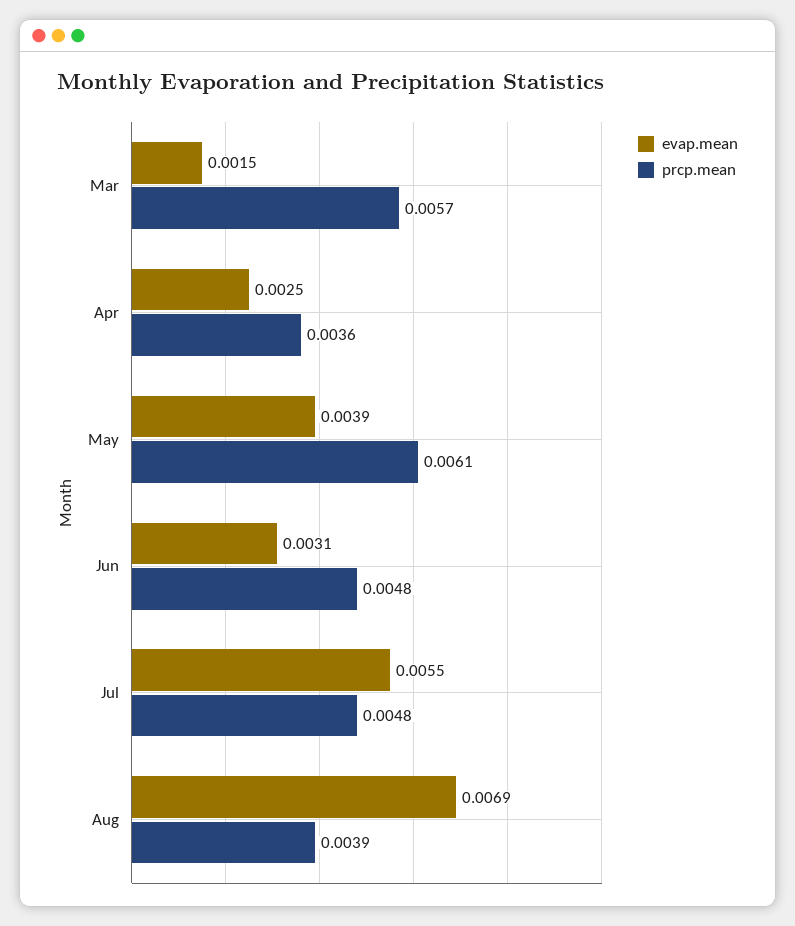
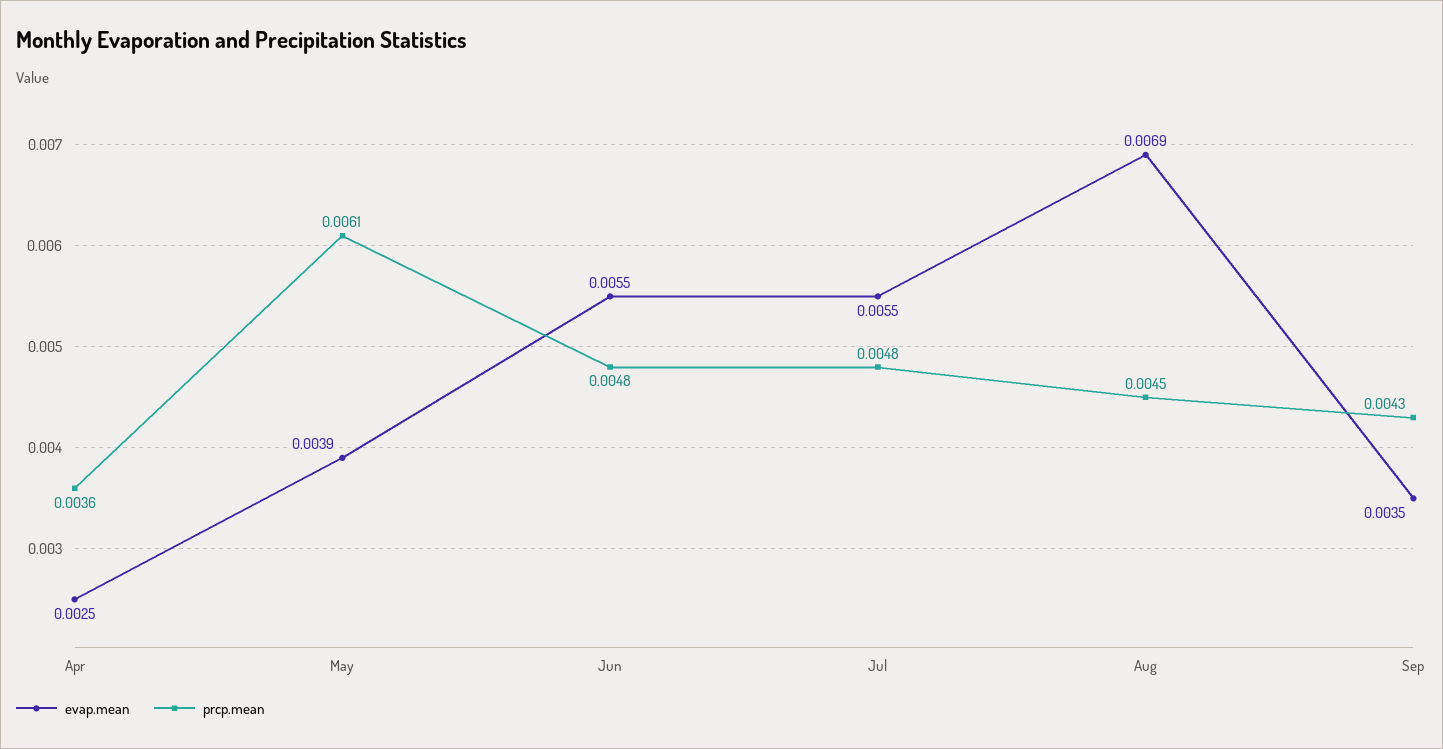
evap.mean, Mar: 0.0015 -> none
prcp.mean, Mar: 0.0057 -> none
evap.mean, Jun: 0.0031 -> 0.0055
prcp.mean, Aug: 0.0039 -> 0.0045
evap.mean, Sep: none -> 0.0035
prcp.mean, Sep: none -> 0.0043

